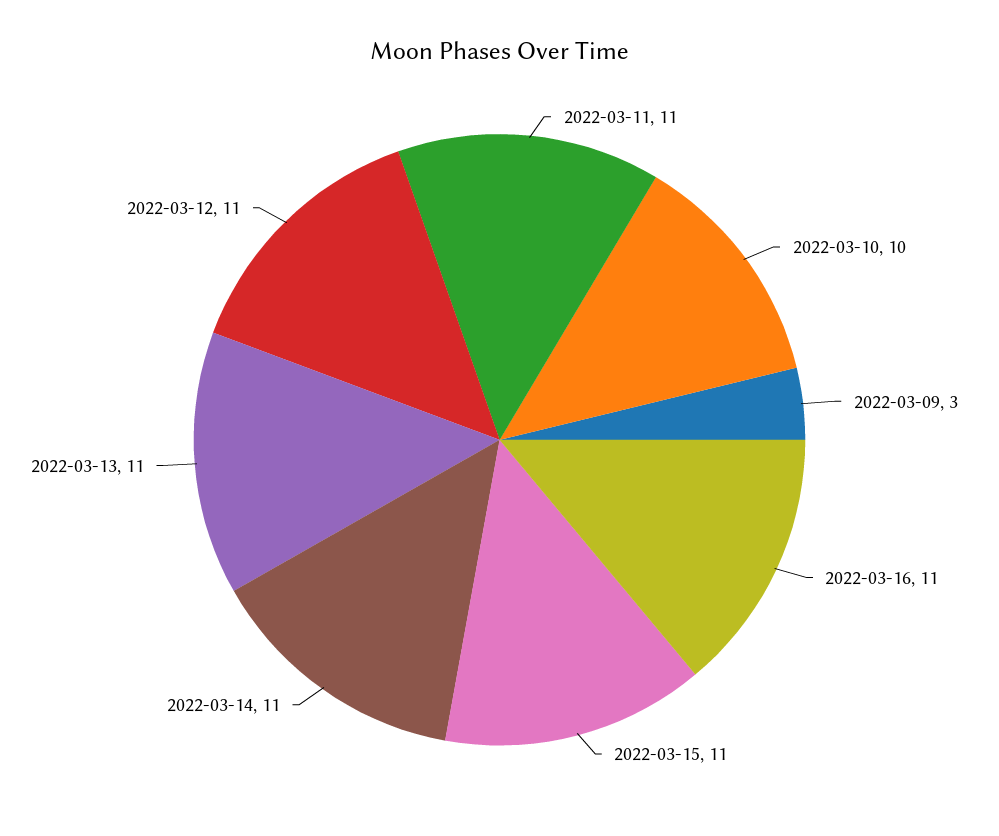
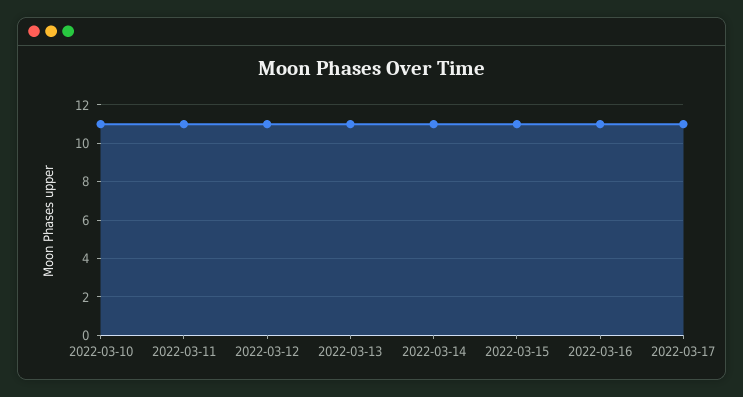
2022-03-10: 10 -> 11
2022-03-09: 3 -> none
2022-03-17: none -> 11

